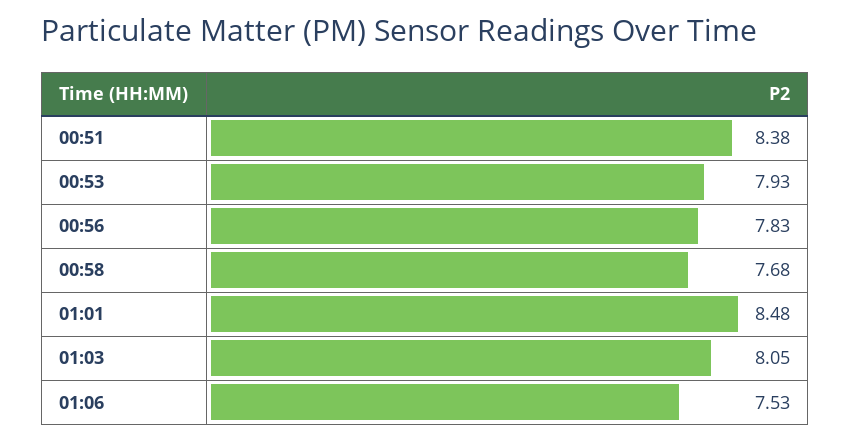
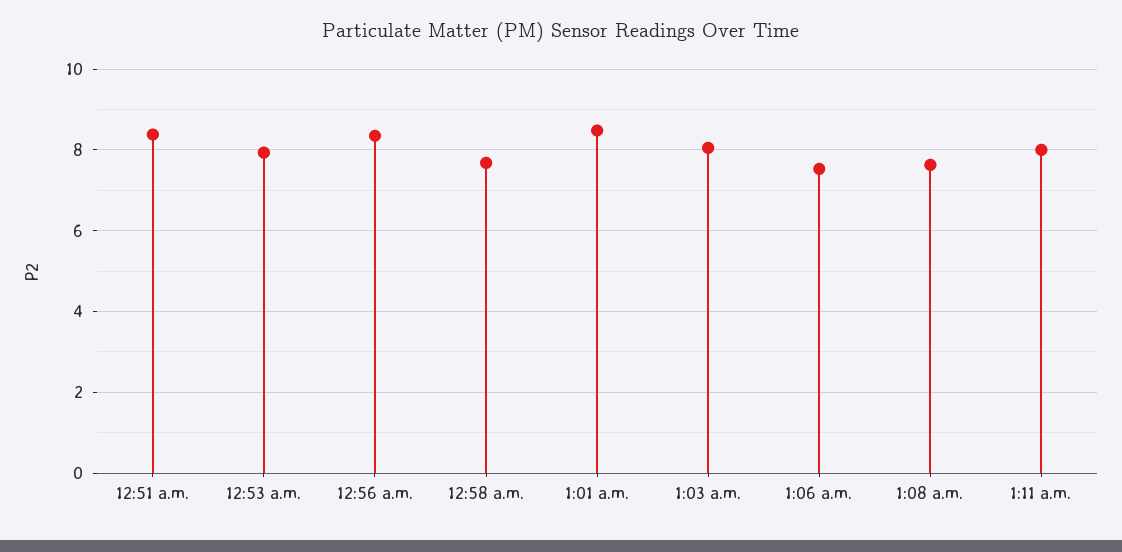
00:56: 7.83 -> 8.4
1:08 a.m.: none -> 7.6
1:11 a.m.: none -> 8

